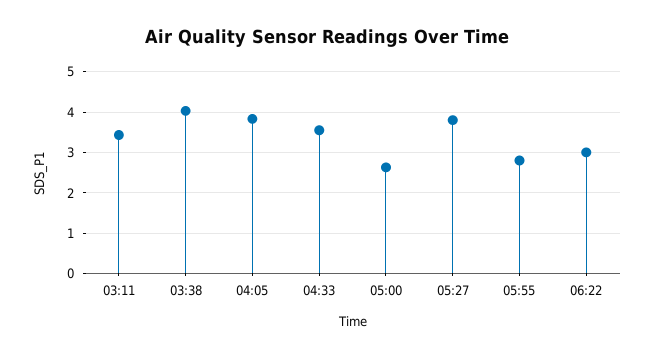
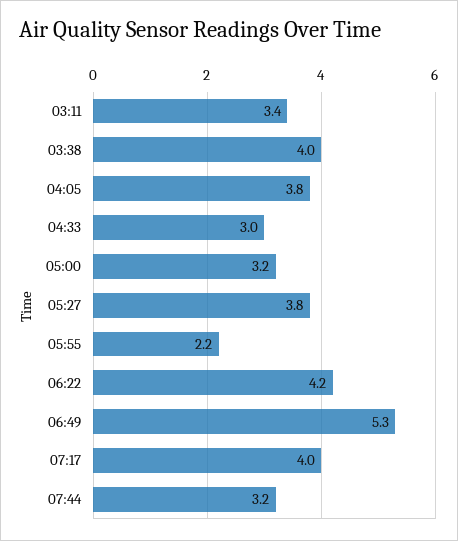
04:33: 3.6 -> 3
05:00: 2.6 -> 3.2
05:55: 2.8 -> 2.2
06:22: 3 -> 4.2
06:49: none -> 5.3
07:17: none -> 4
07:44: none -> 3.2

